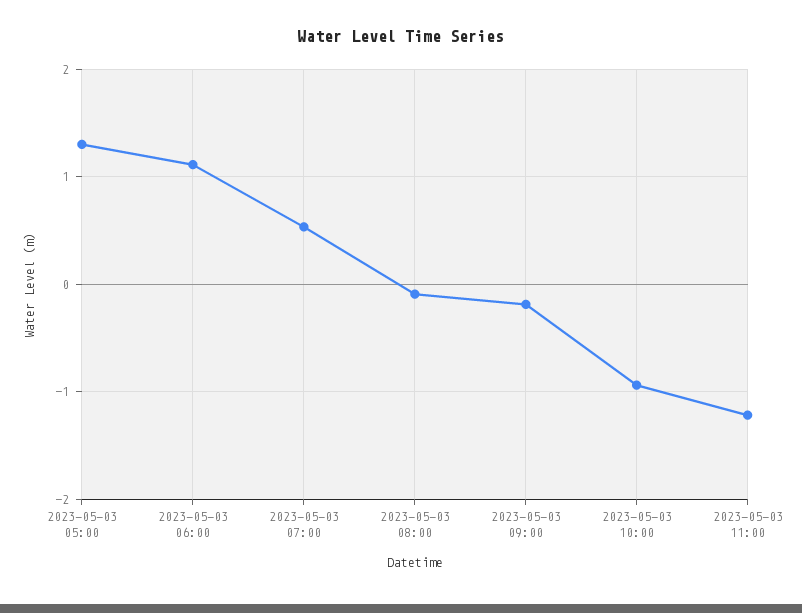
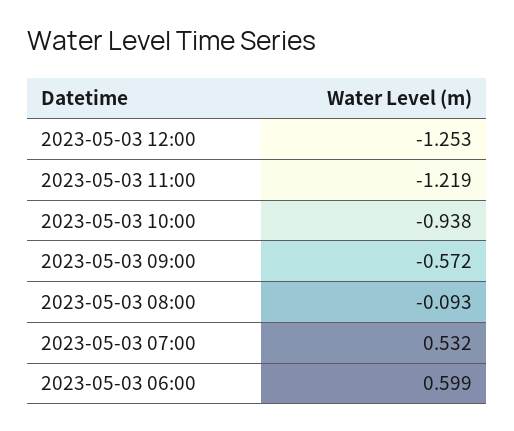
2023-05-03 05:00: 1.3 -> none
2023-05-03 06:00: 1.1 -> 0.599
2023-05-03 09:00: -0.2 -> -0.572
2023-05-03 12:00: none -> -1.253

